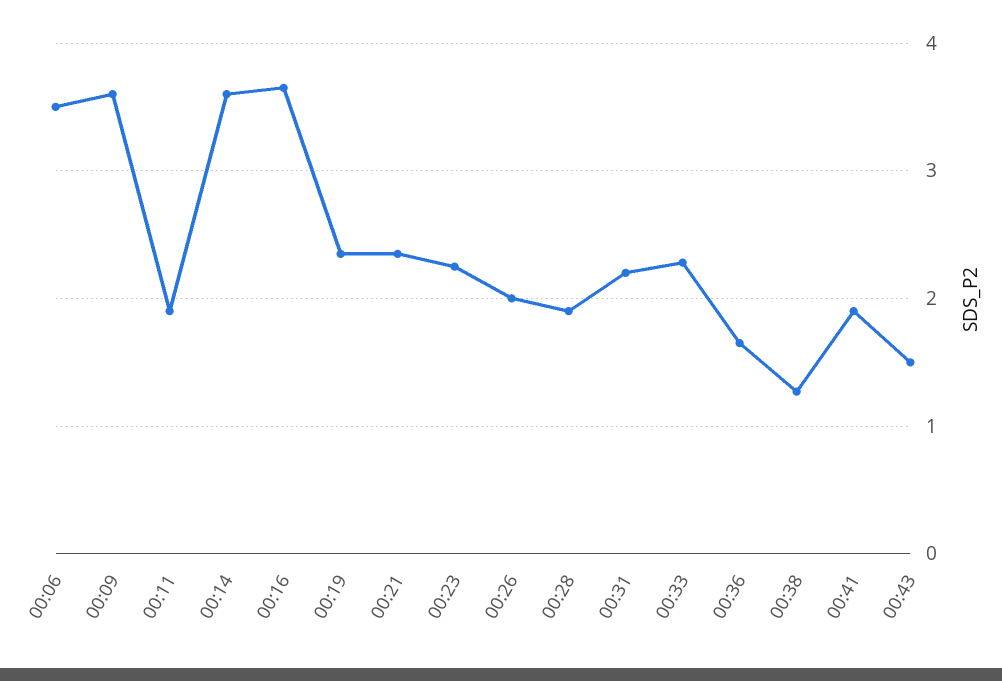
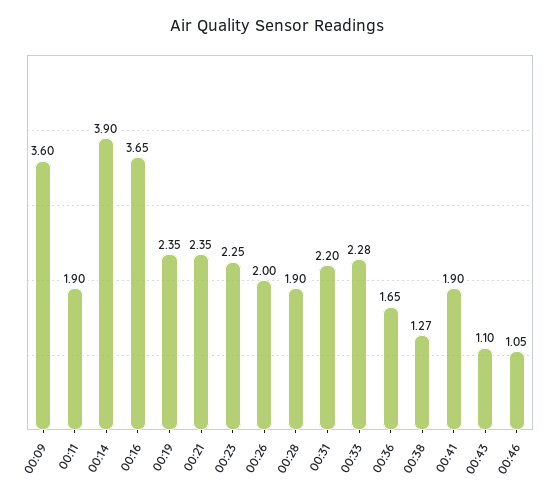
00:06: 3.5 -> none
00:14: 3.6 -> 3.9
00:43: 1.5 -> 1.1
00:46: none -> 1.05

